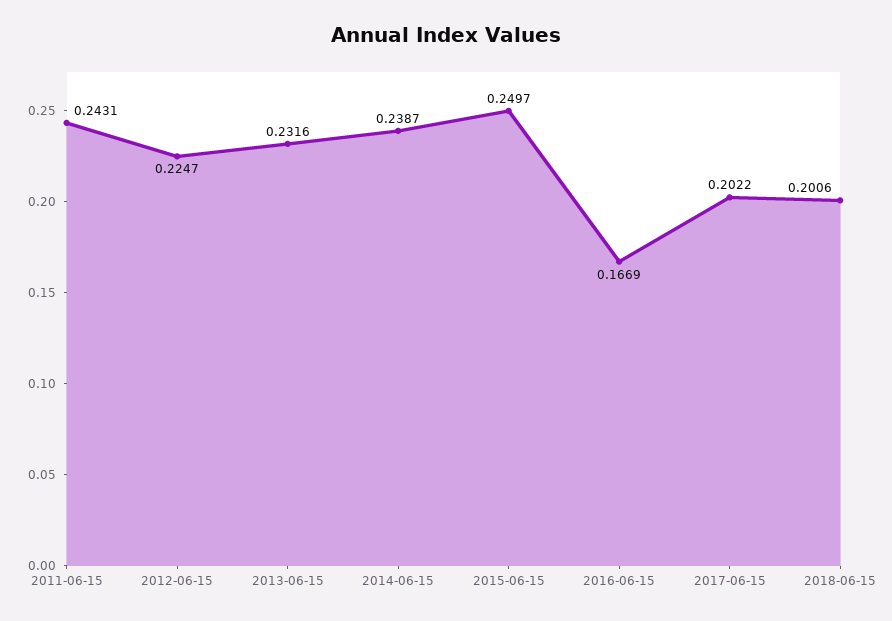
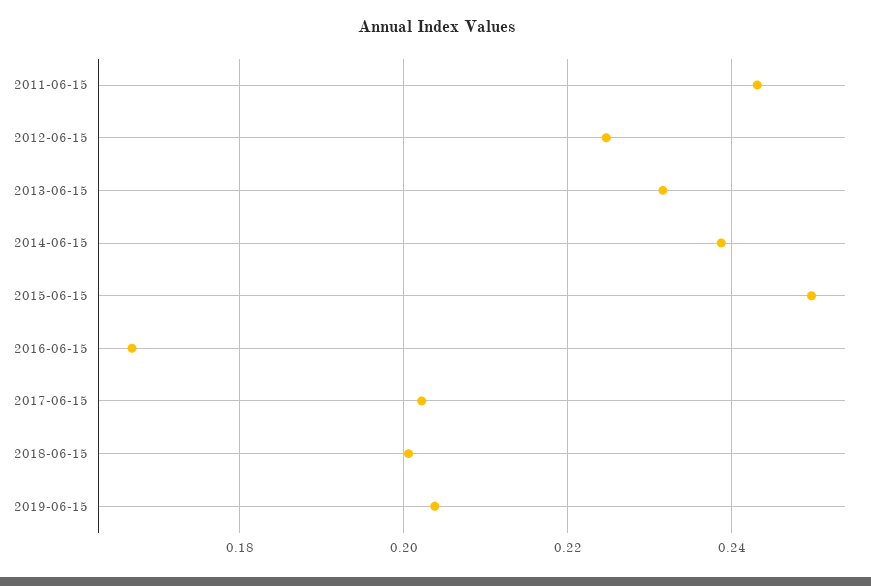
2019-06-15: none -> 0.204

